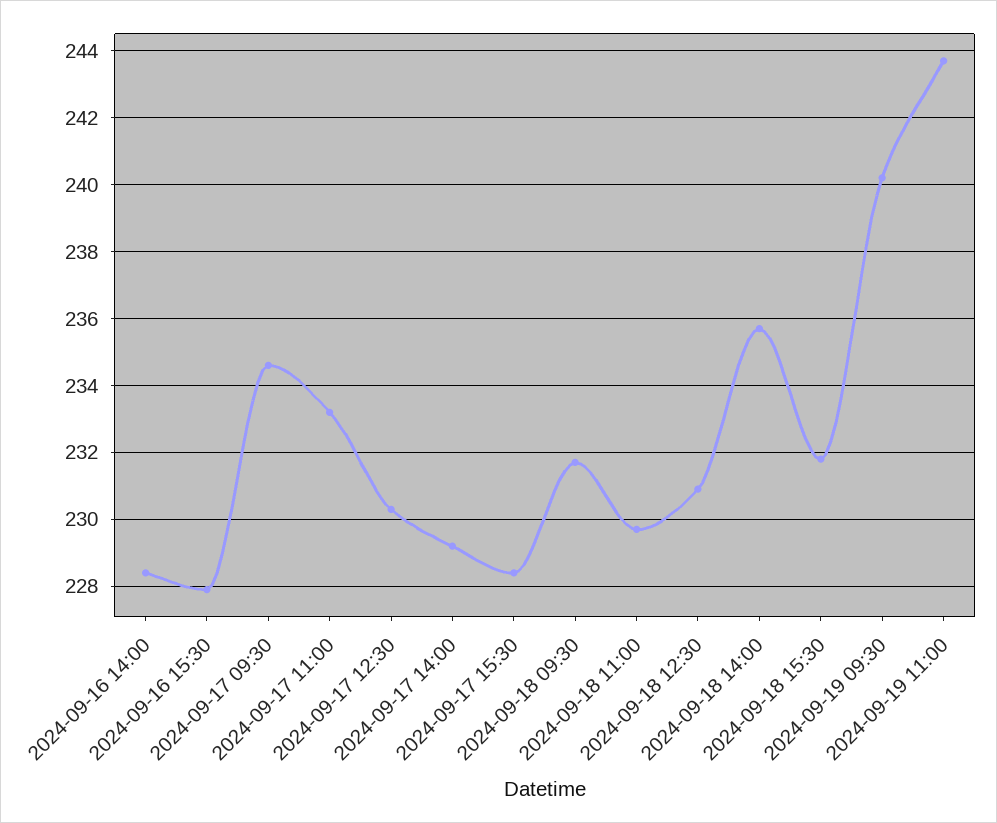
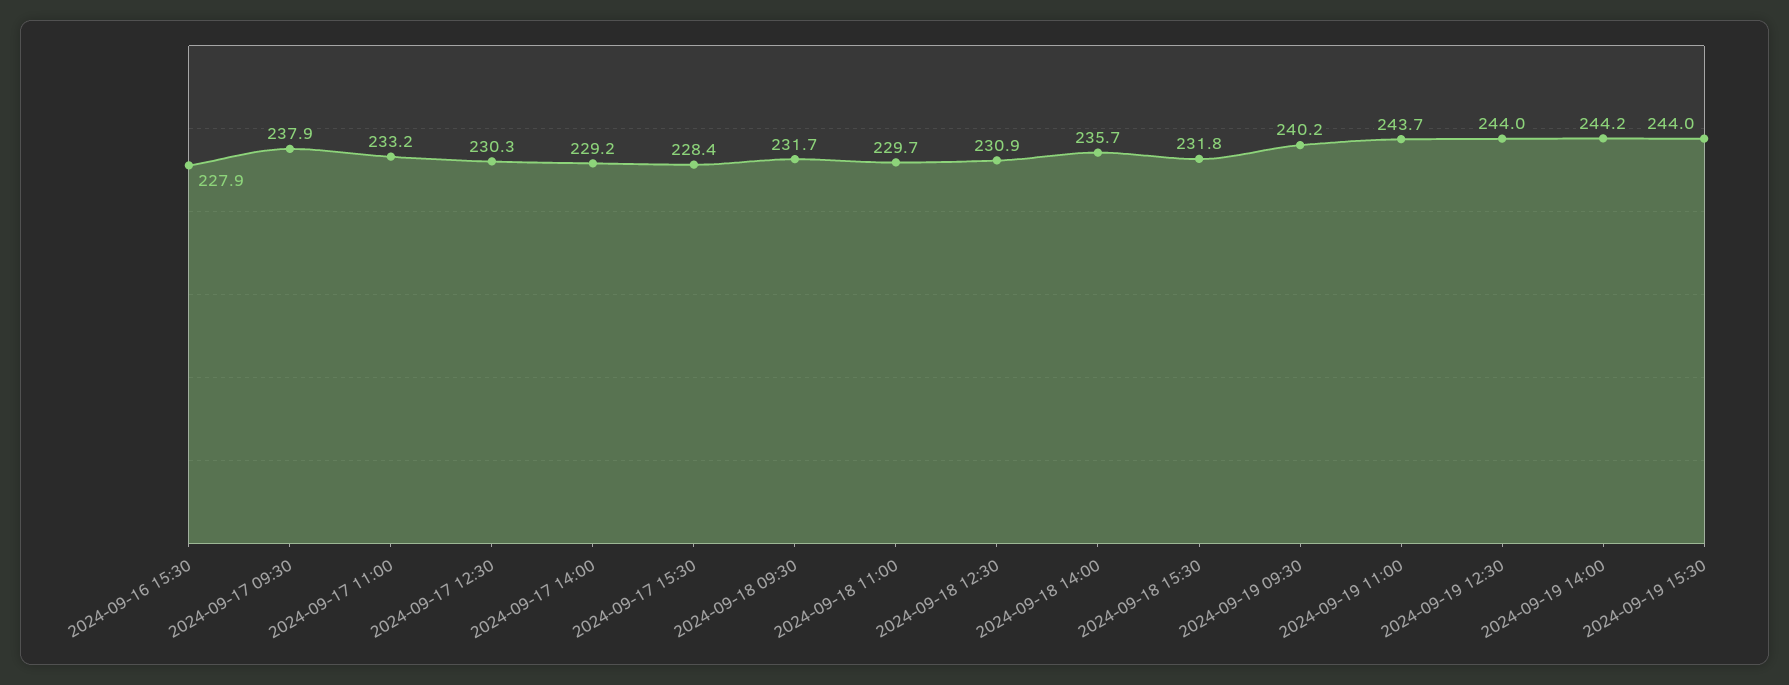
2024-09-16 14:00: 228.5 -> none
2024-09-17 09:30: 234.5 -> 237.9
2024-09-19 12:30: none -> 244
2024-09-19 14:00: none -> 244.2
2024-09-19 15:30: none -> 244

